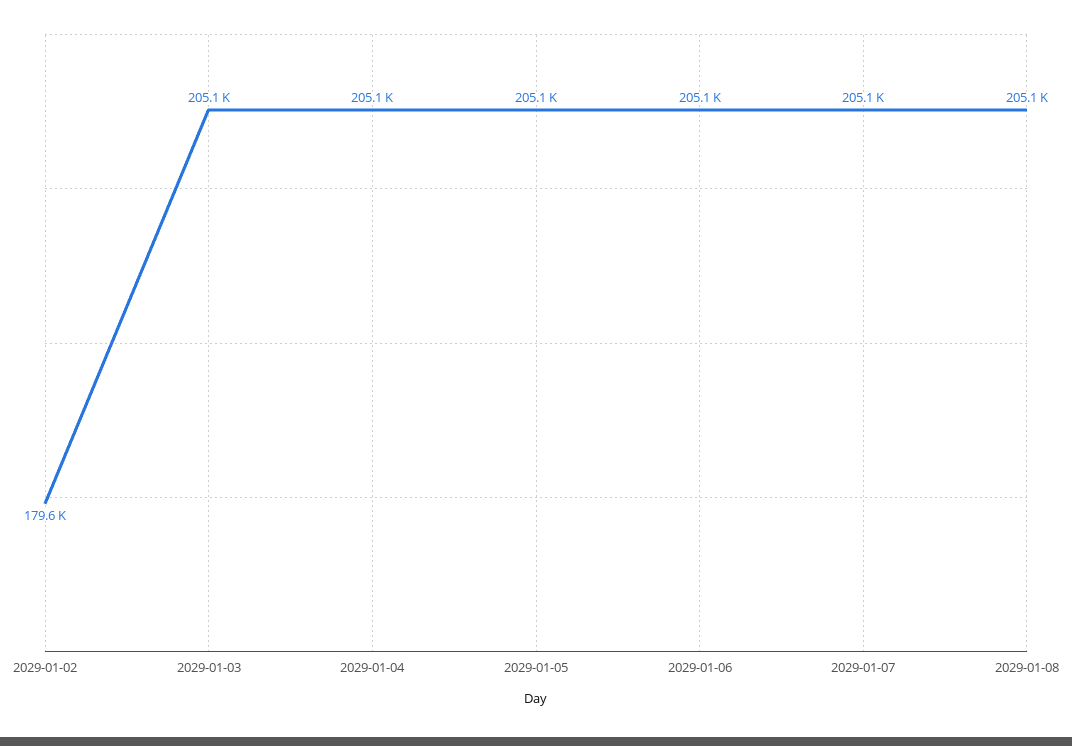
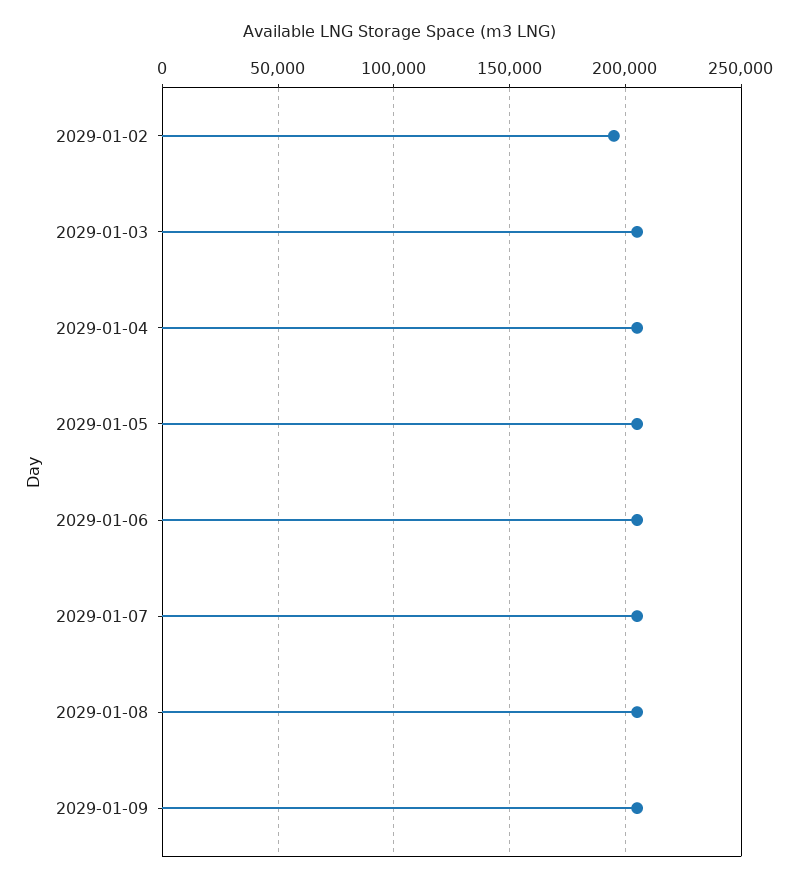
2029-01-02: 179600 -> 195000
2029-01-09: none -> 205000

